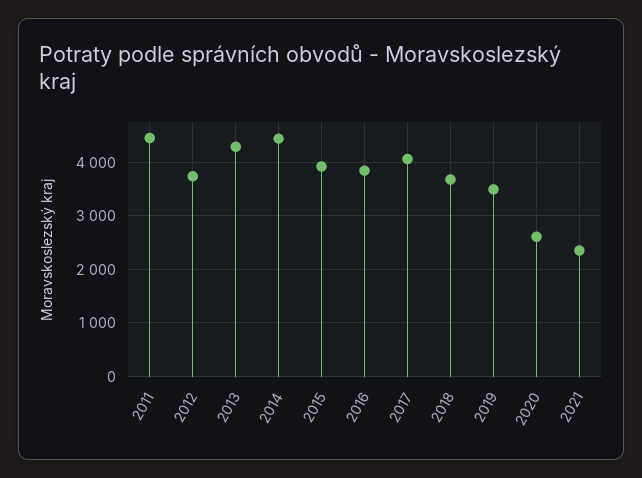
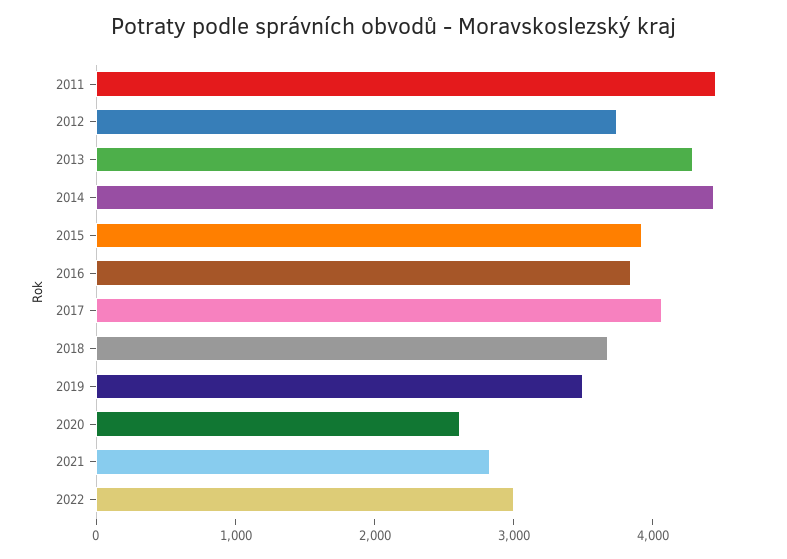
2021: 2400 -> 2800
2022: none -> 3000

